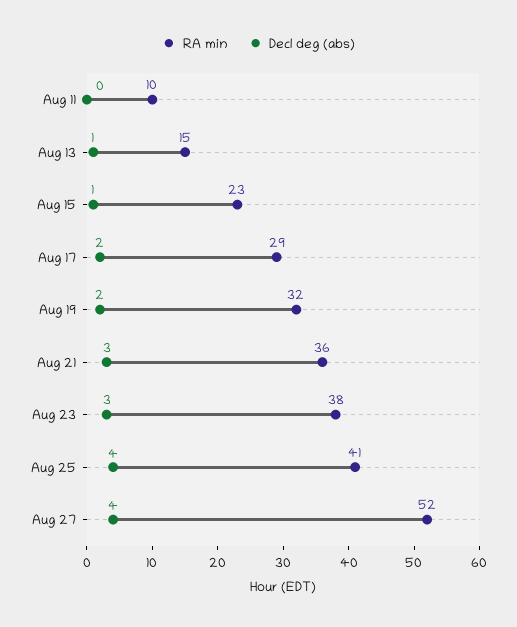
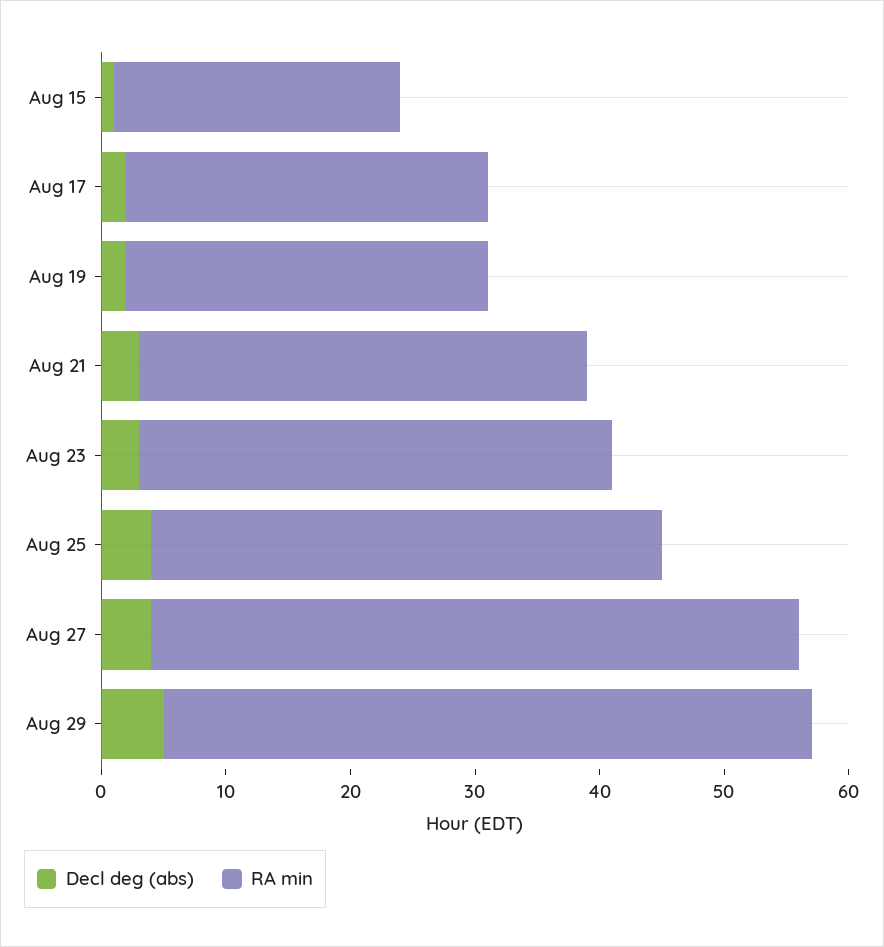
RA min, Aug 11: 10 -> none
Decl deg (abs), Aug 11: 0 -> none
RA min, Aug 13: 15 -> none
Decl deg (abs), Aug 13: 1 -> none
RA min, Aug 19: 32 -> 29
Decl deg (abs), Aug 29: none -> 5
RA min, Aug 29: none -> 52

